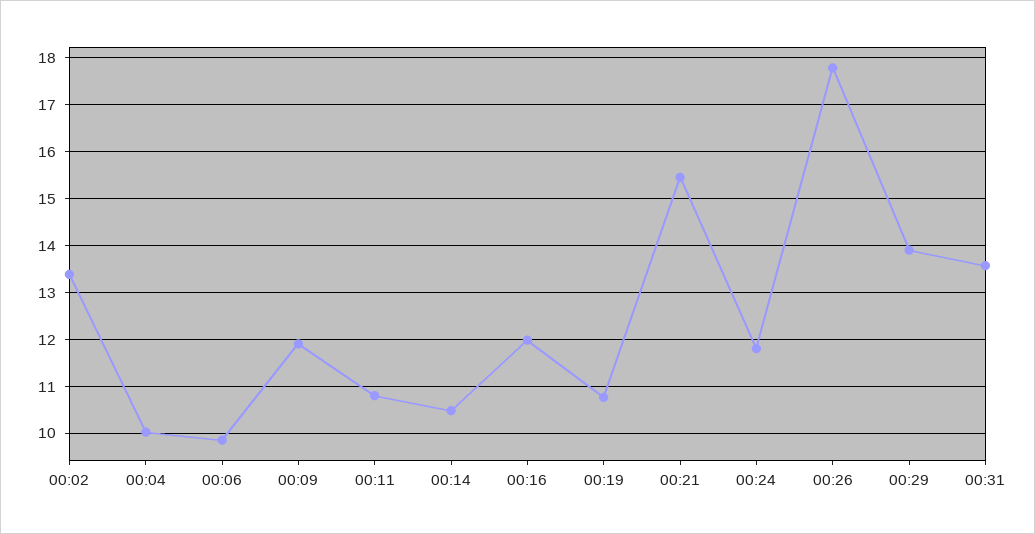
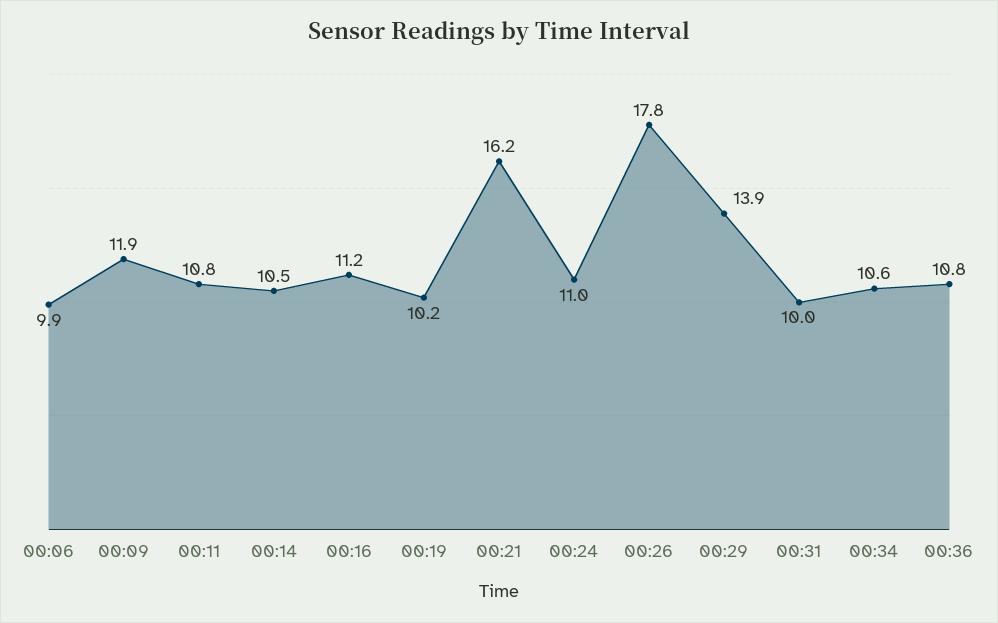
00:02: 13.4 -> none
00:04: 10 -> none
00:16: 12 -> 11.2
00:19: 10.8 -> 10.2
00:21: 15.4 -> 16.2
00:24: 11.8 -> 11
00:31: 13.6 -> 10
00:34: none -> 10.6
00:36: none -> 10.8

